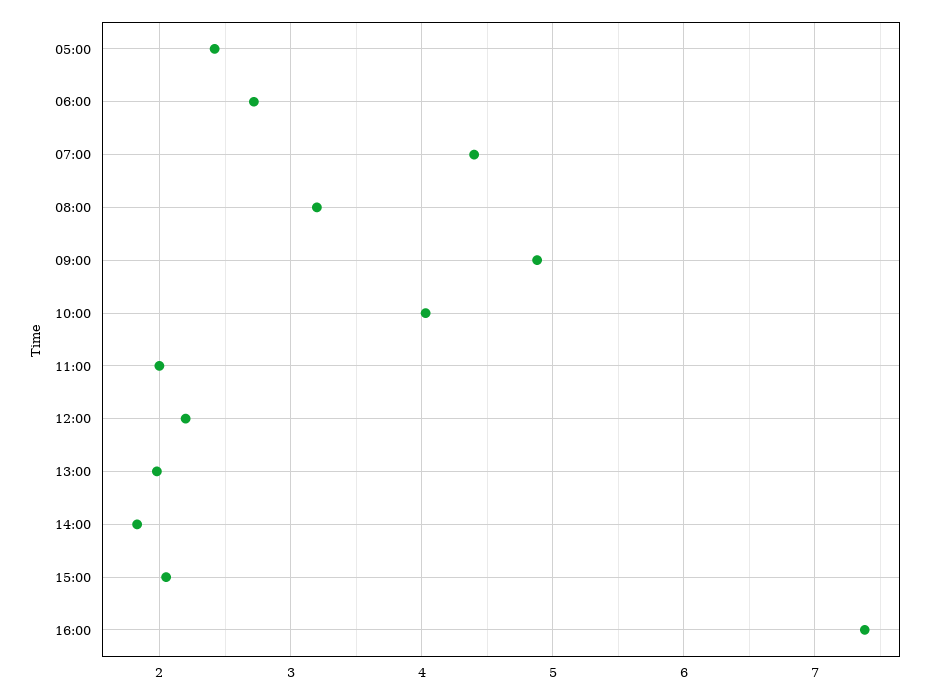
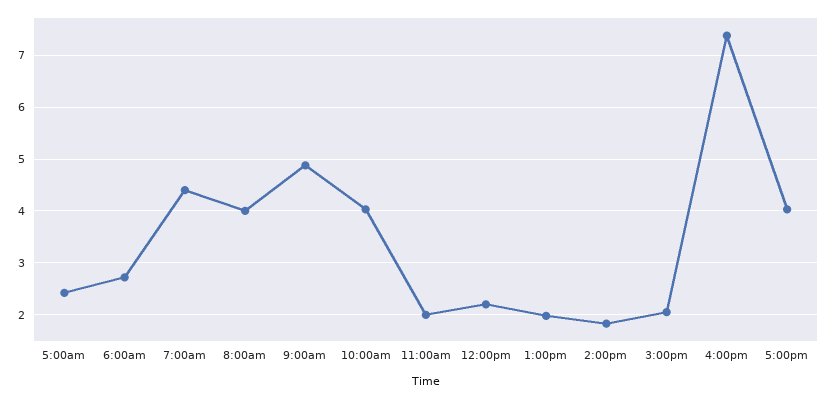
08:00: 3.2 -> 4
5:00pm: none -> 4

